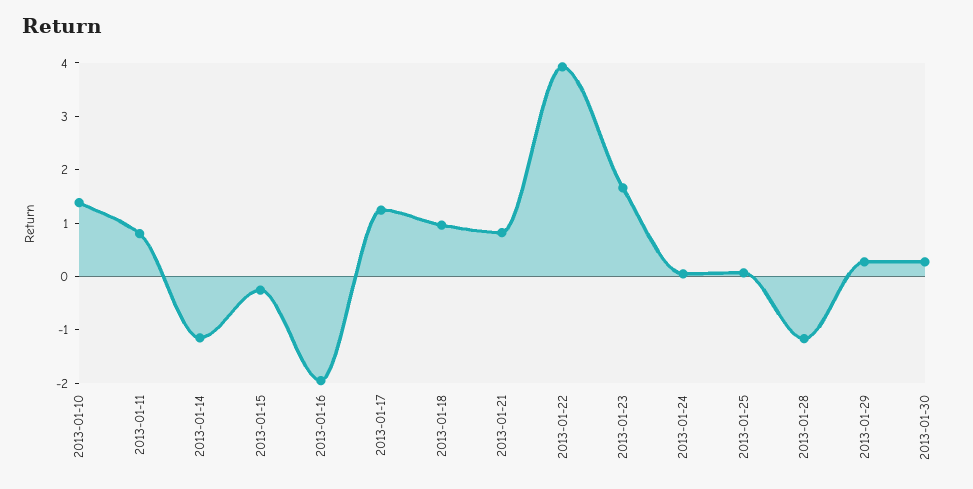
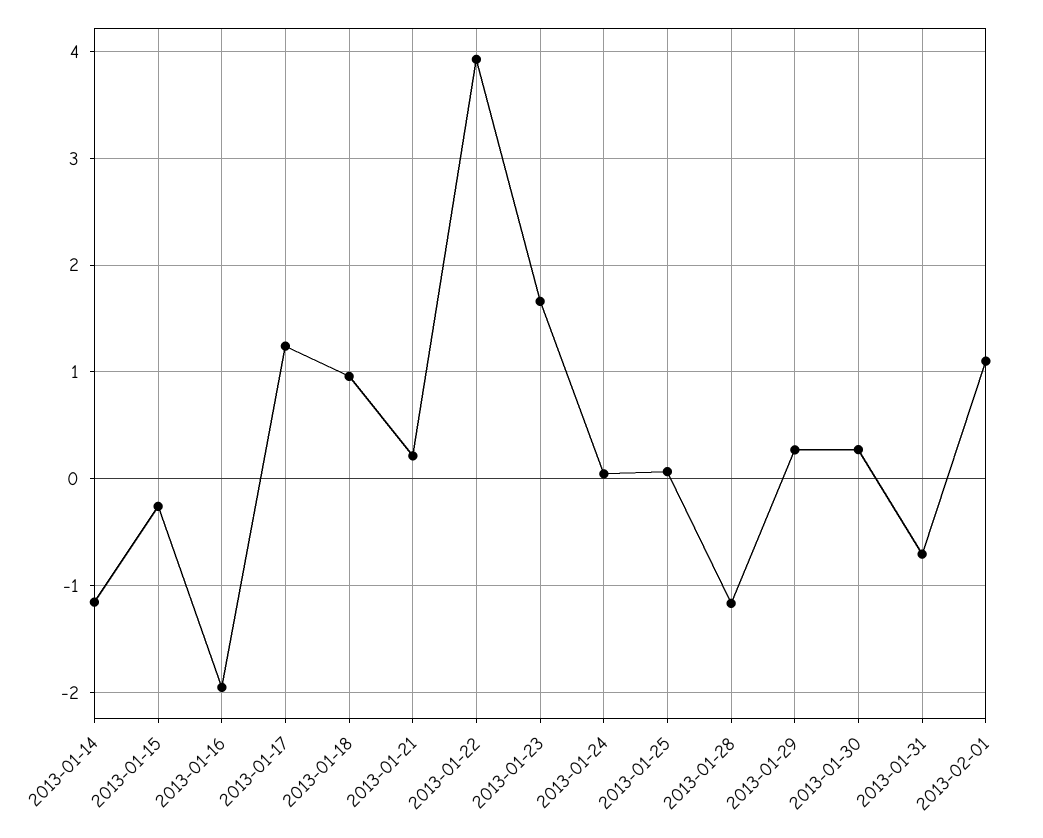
2013-01-10: 1.4 -> none
2013-01-11: 0.8 -> none
2013-01-21: 0.8 -> 0.2
2013-01-31: none -> -0.7
2013-02-01: none -> 1.1

